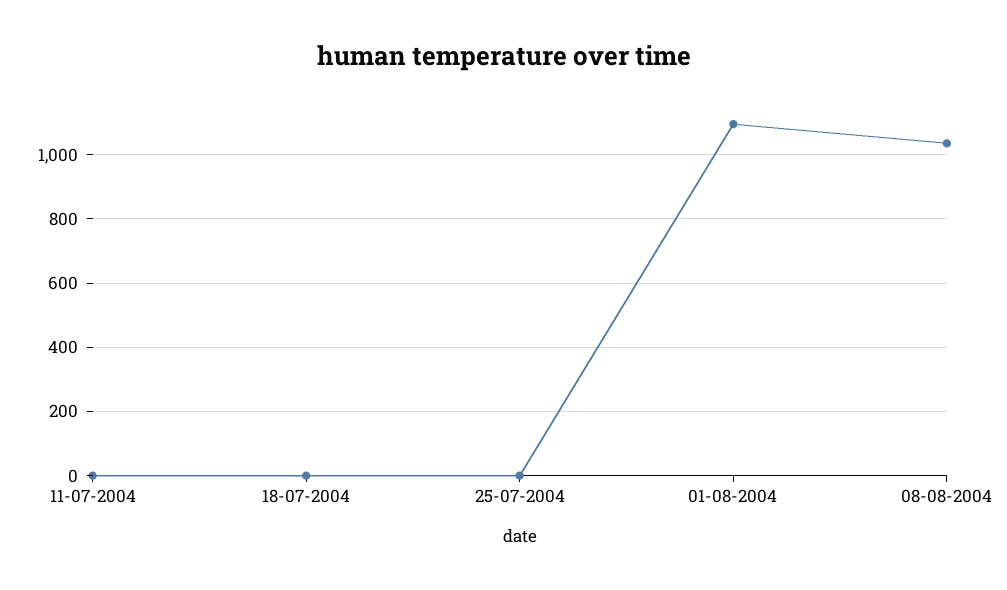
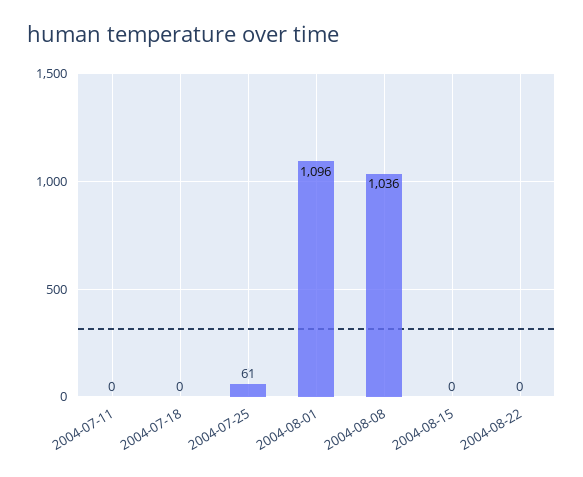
25-07-2004: 0 -> 61
2004-08-15: none -> 0
2004-08-22: none -> 0

